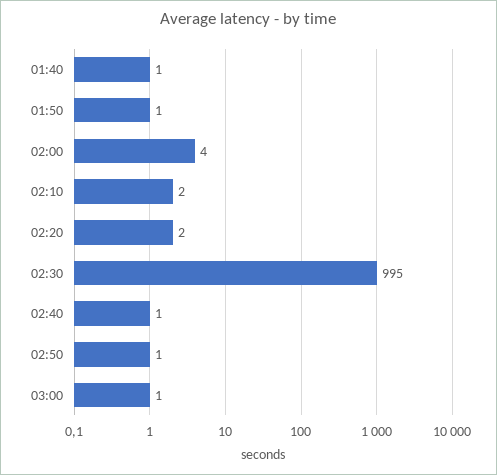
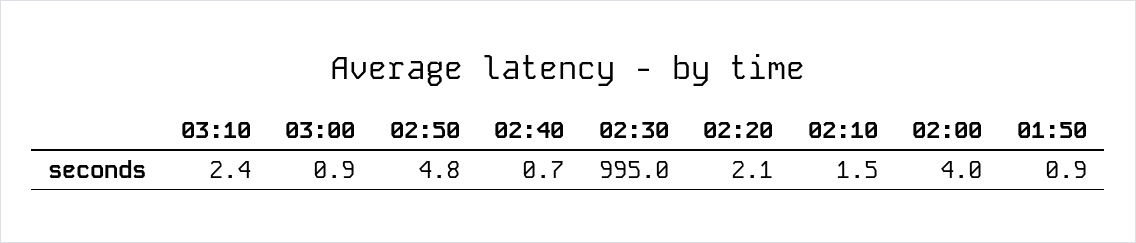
01:40: 1 -> none
02:50: 1 -> 4.8
03:10: none -> 2.4

